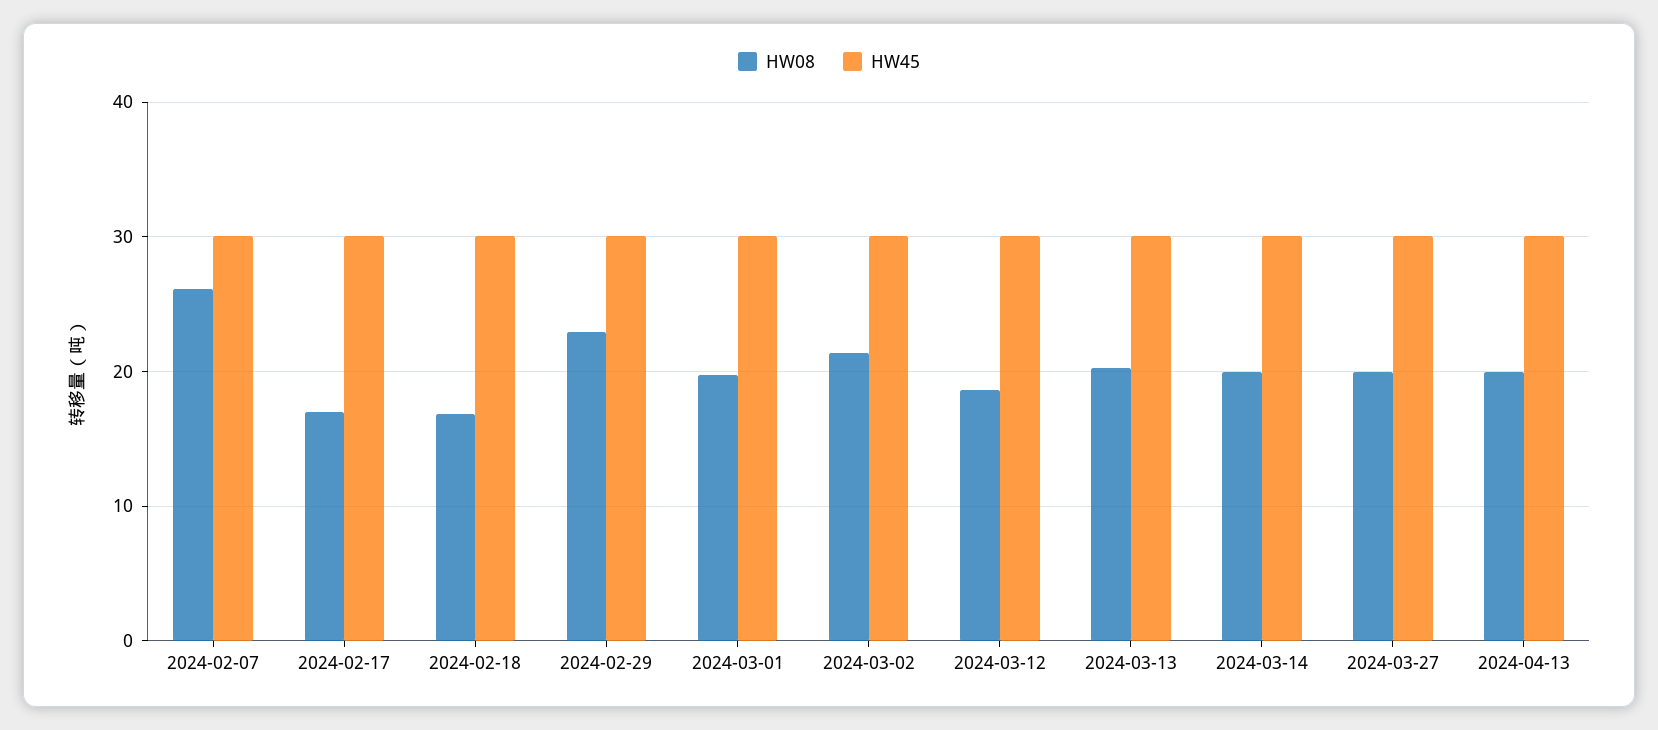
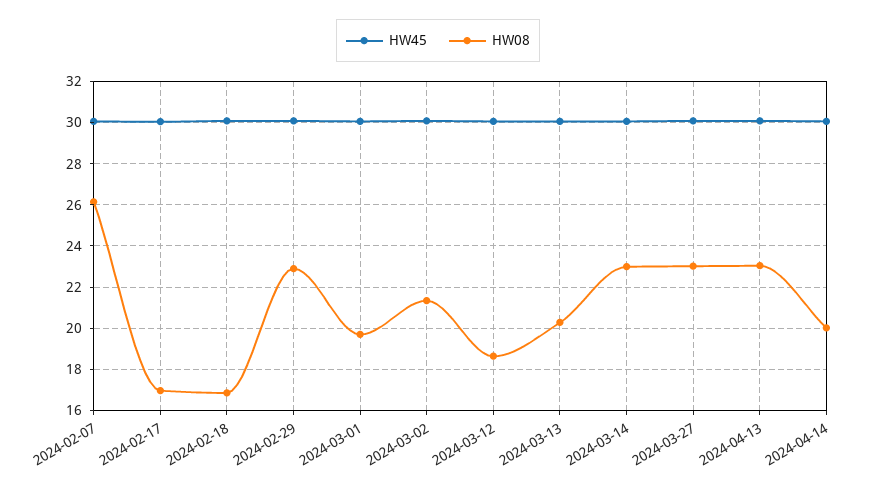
HW08, 2024-03-14: 20 -> 23
HW08, 2024-03-27: 20 -> 23
HW08, 2024-04-13: 20 -> 23
HW45, 2024-04-14: none -> 30
HW08, 2024-04-14: none -> 20

